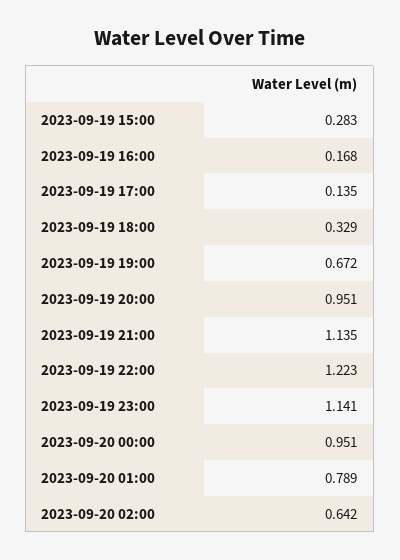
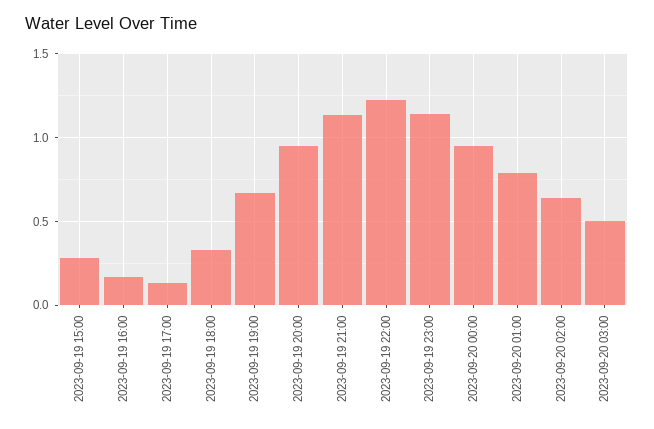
2023-09-20 03:00: none -> 0.5

